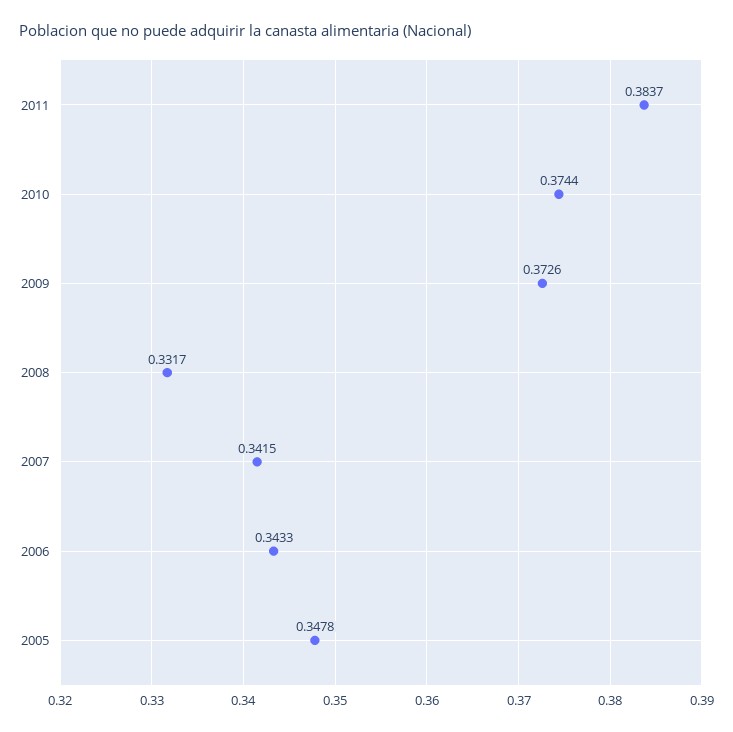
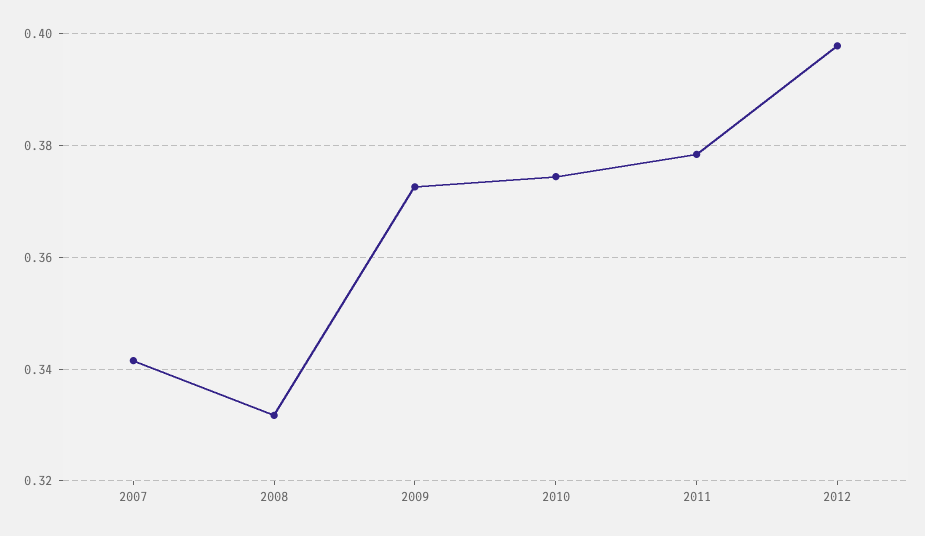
2011: 0.3837 -> 0.378
2006: 0.3433 -> none
2005: 0.3478 -> none
2012: none -> 0.398

